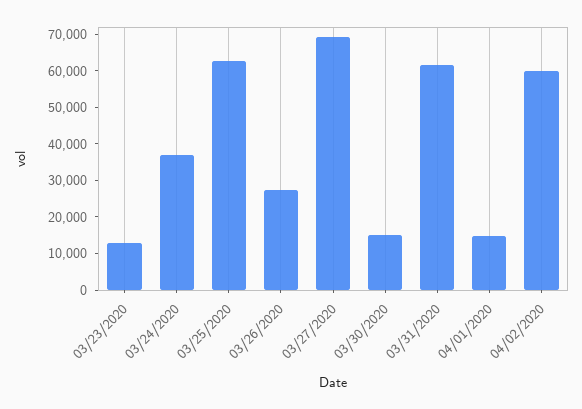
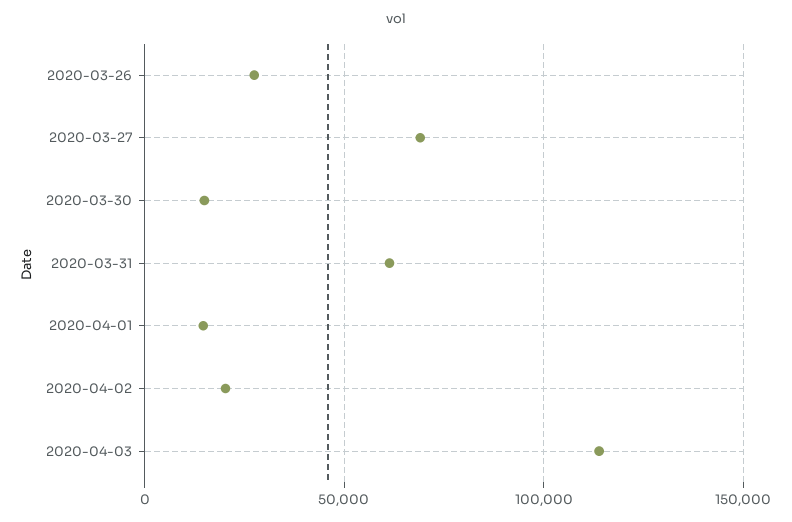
03/23/2020: 12500 -> none
03/24/2020: 37500 -> none
03/25/2020: 62500 -> none
04/02/2020: 60000 -> 20000
2020-04-03: none -> 115000

